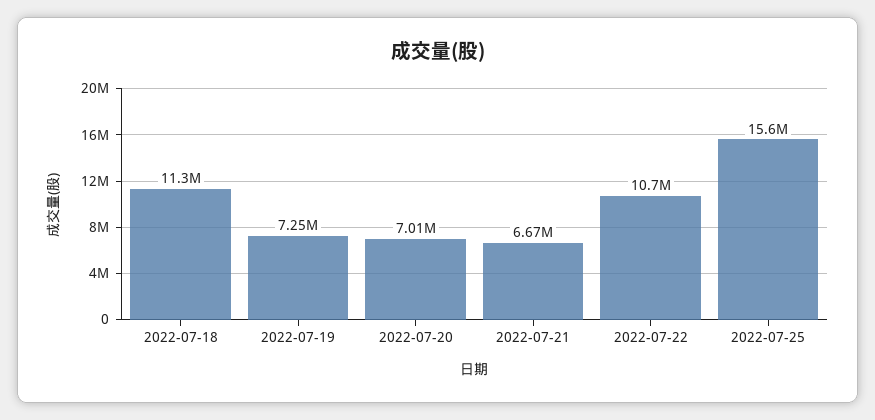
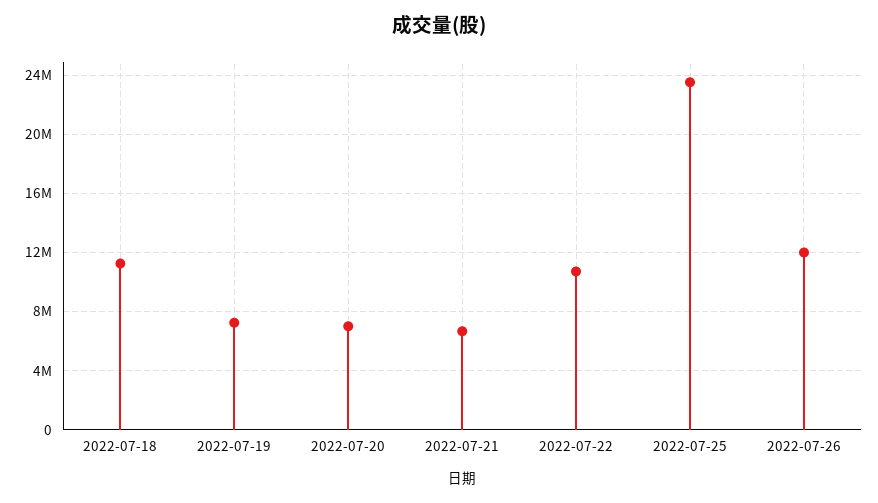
2022-07-25: 15600000 -> 23500000
2022-07-26: none -> 12000000

